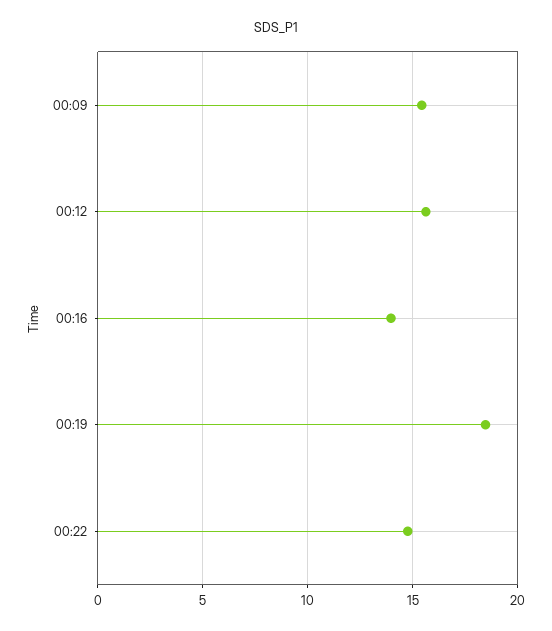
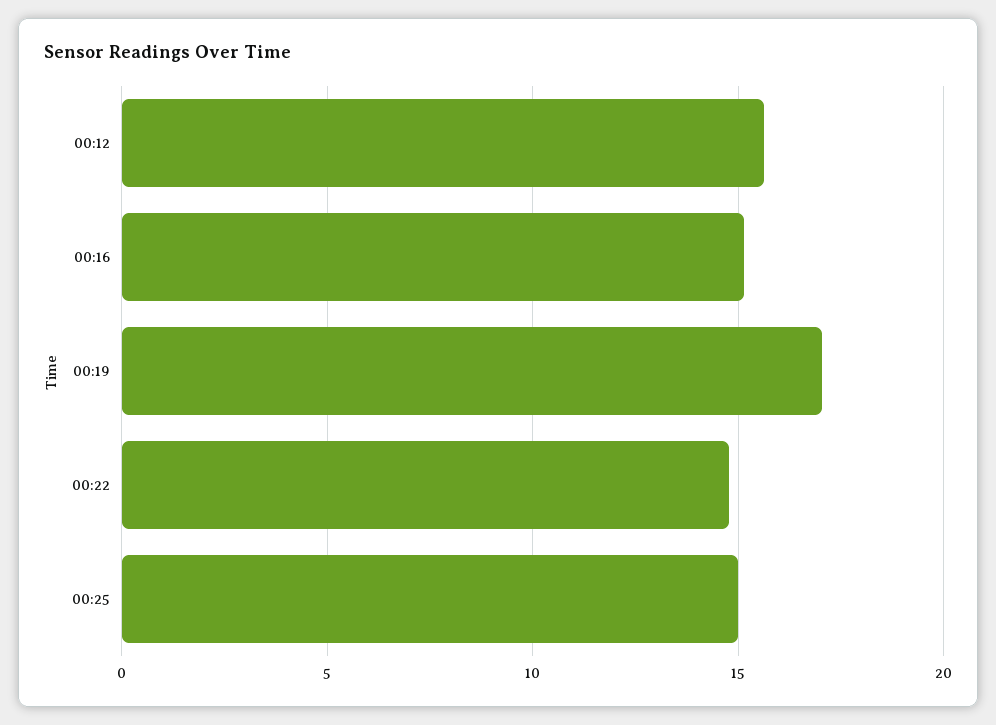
00:09: 15.5 -> none
00:16: 14 -> 15
00:19: 18.5 -> 17
00:25: none -> 15

